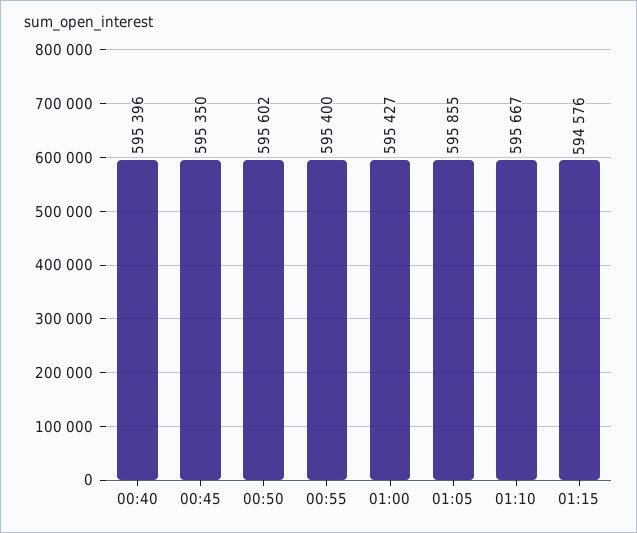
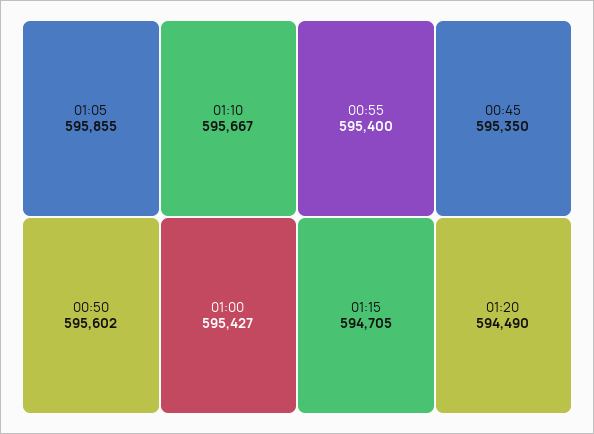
00:40: 595396 -> none
01:15: 594576 -> 594705
01:20: none -> 594490

